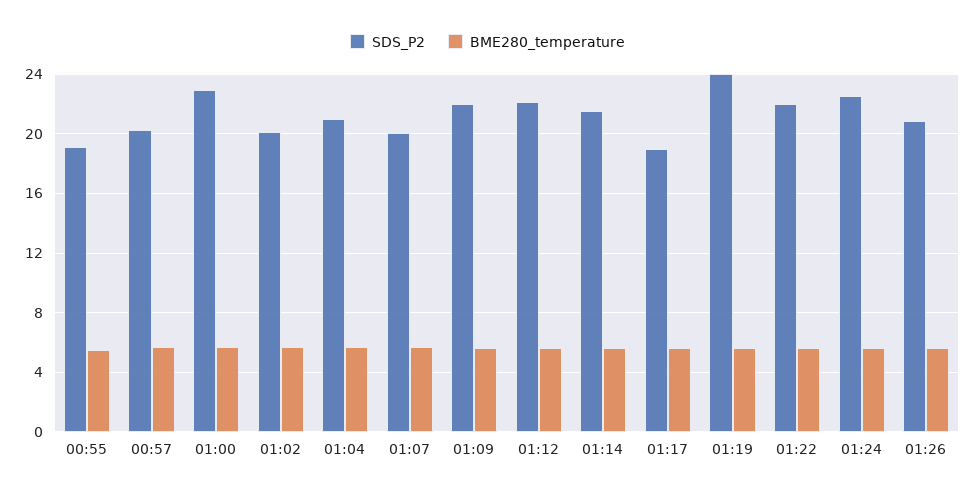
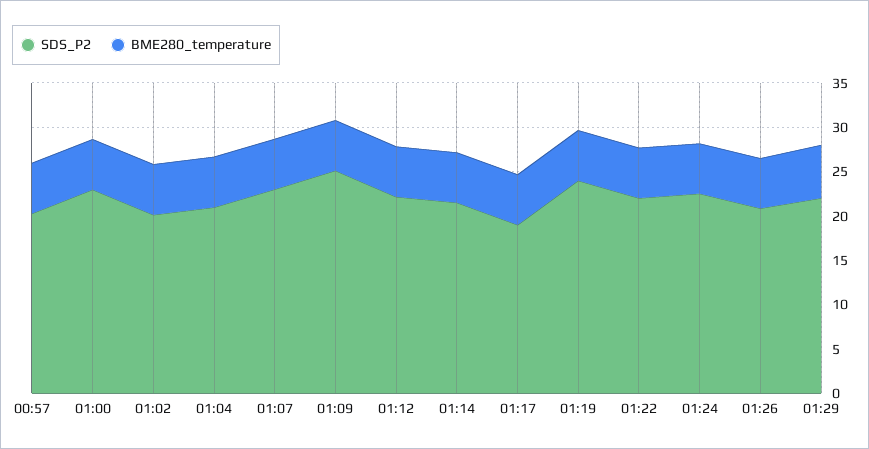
SDS_P2, 00:55: 19 -> none
BME280_temperature, 00:55: 5.5 -> none
SDS_P2, 01:07: 20 -> 23
SDS_P2, 01:09: 22 -> 25
SDS_P2, 01:29: none -> 22
BME280_temperature, 01:29: none -> 6

